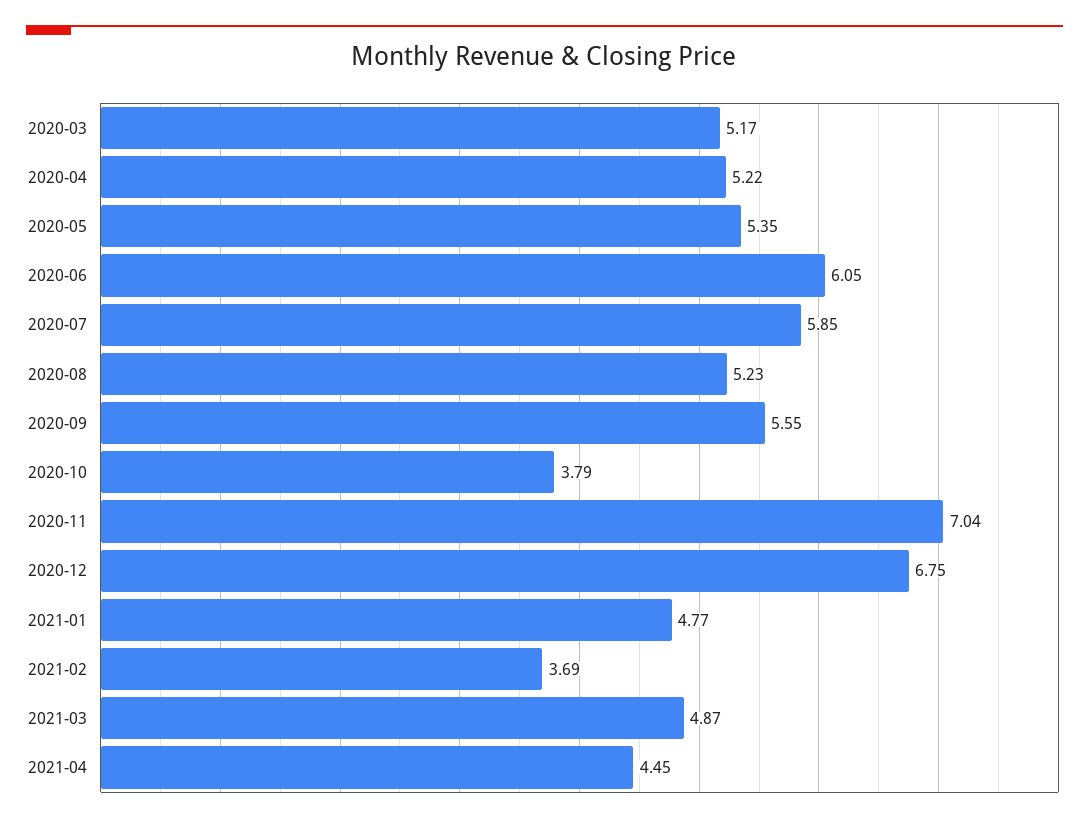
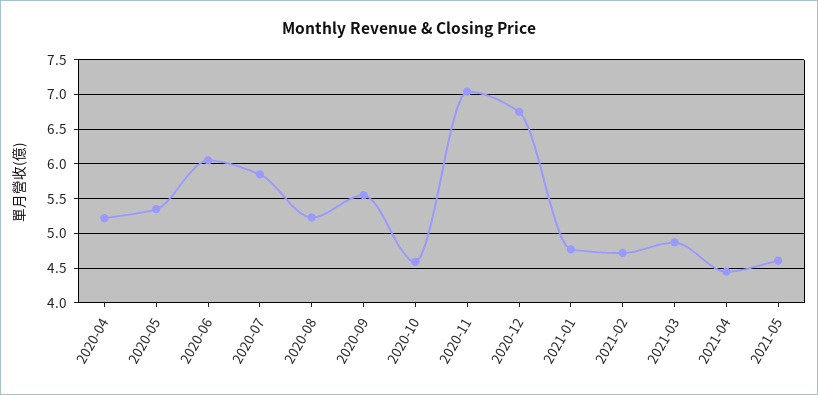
2020-03: 5.17 -> none
2020-10: 3.79 -> 4.6
2021-02: 3.69 -> 4.7
2021-05: none -> 4.6

